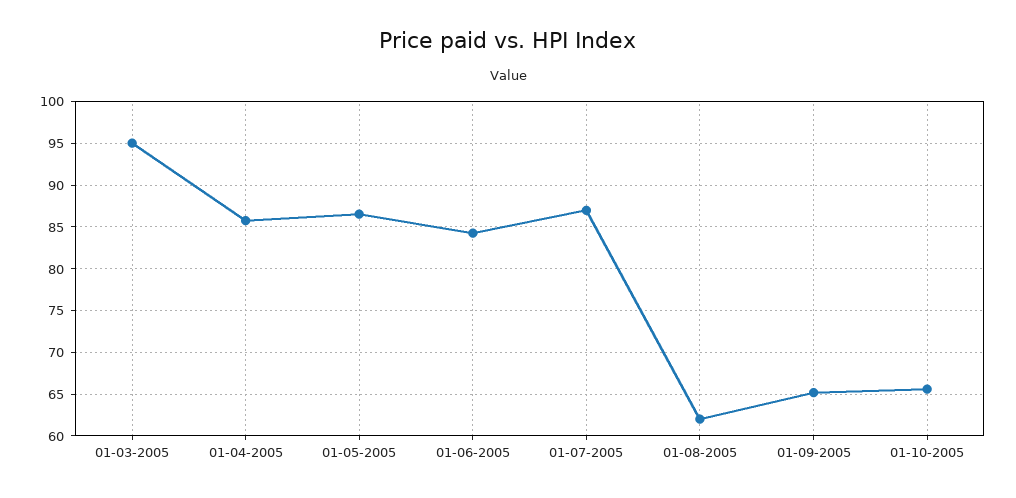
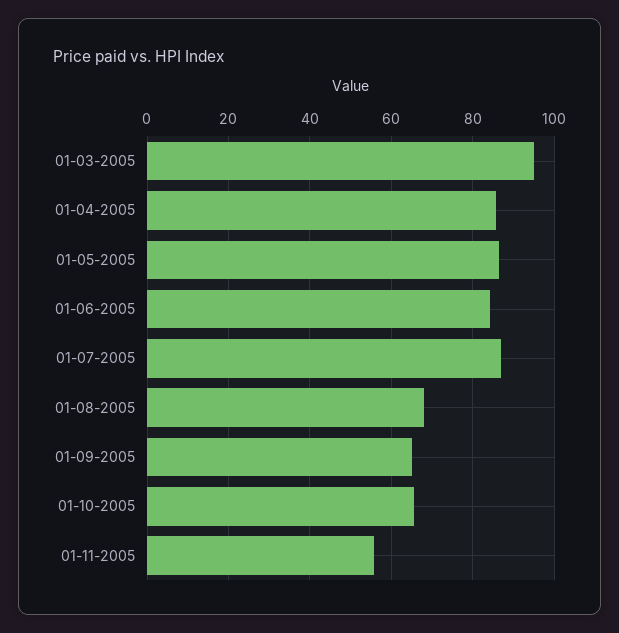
01-08-2005: 62 -> 68
01-11-2005: none -> 56

